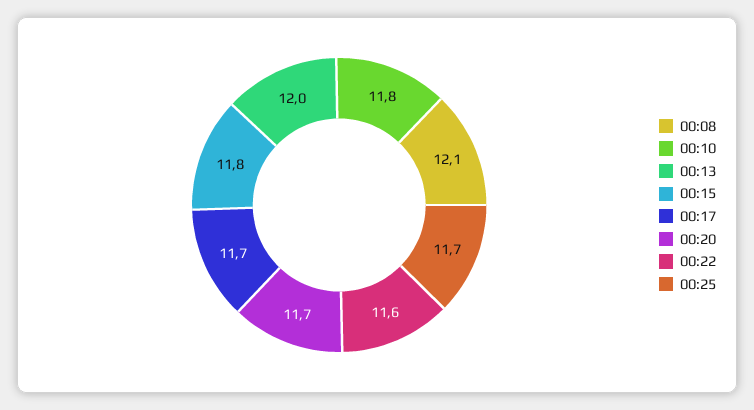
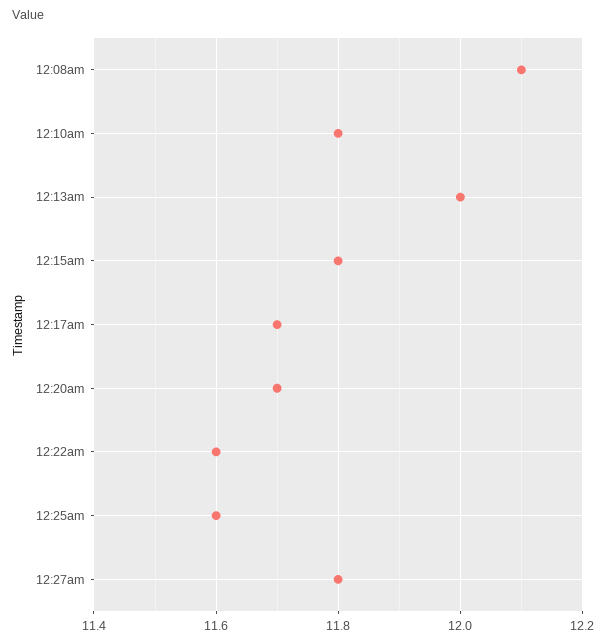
00:25: 11.7 -> 11.6
12:27am: none -> 11.8

